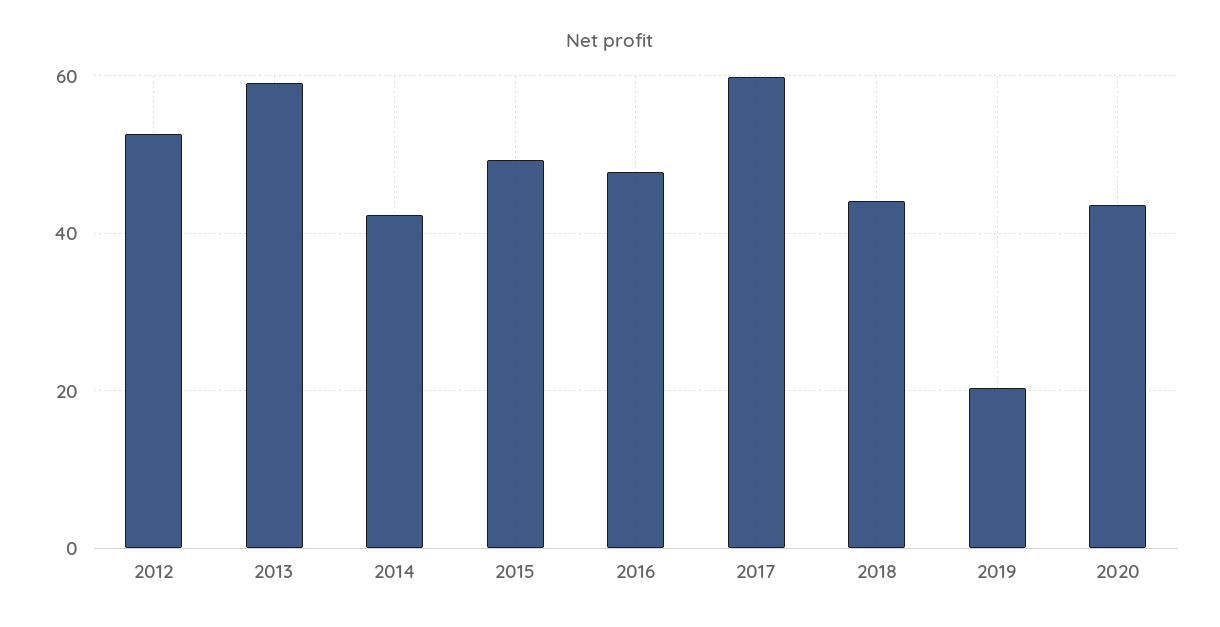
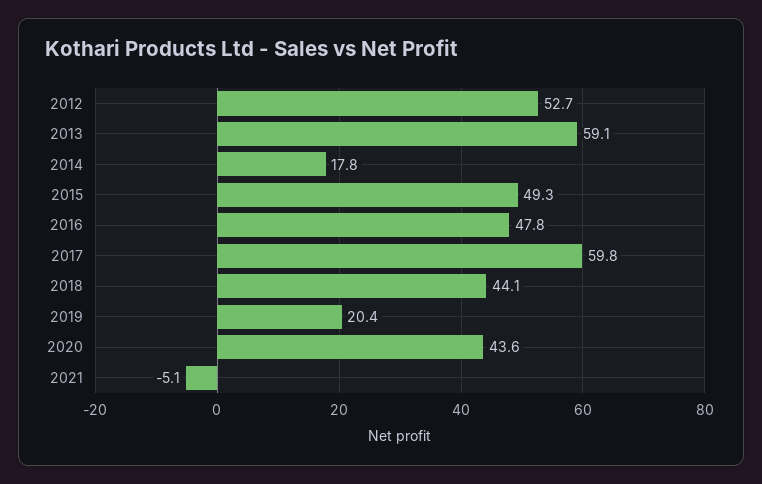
2014: 42 -> 17.8
2021: none -> -5.1

